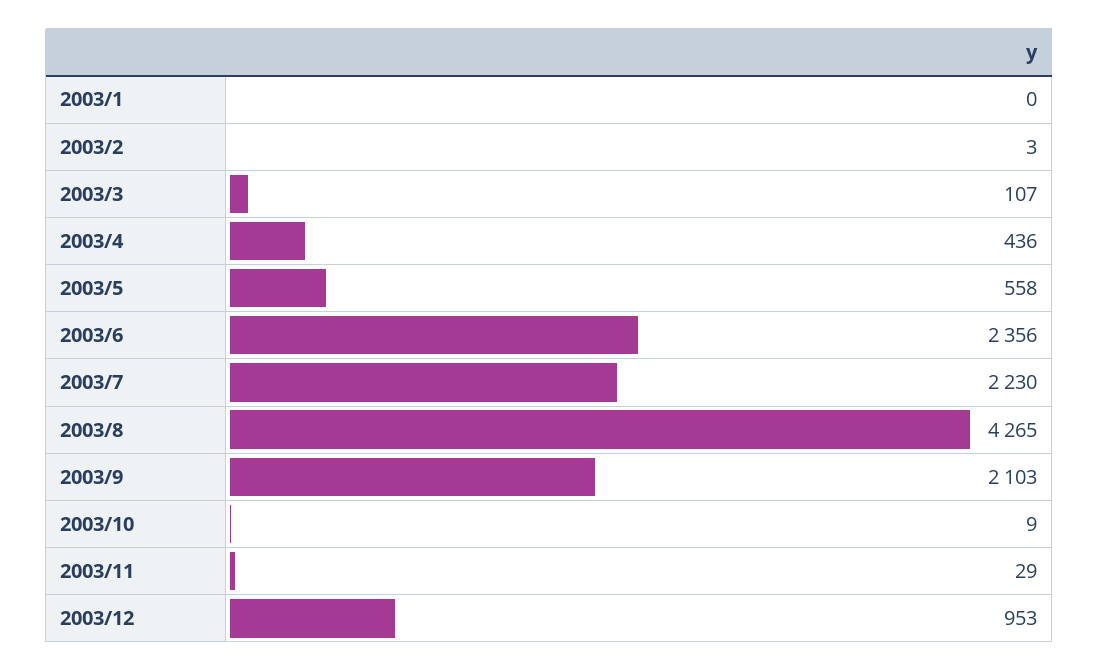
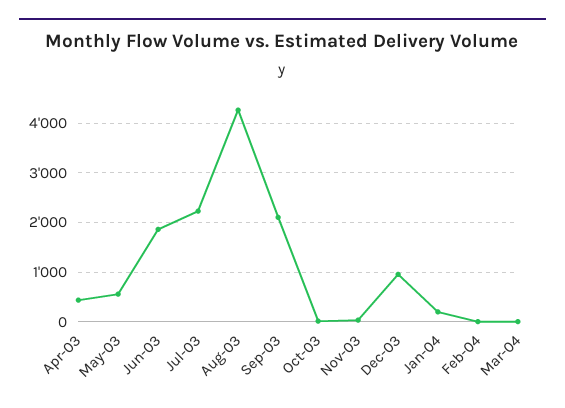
2003/1: 0 -> none
2003/2: 3 -> none
2003/3: 107 -> none
2003/6: 2356 -> 1800
Jan-04: none -> 200
Feb-04: none -> 0
Mar-04: none -> 0

